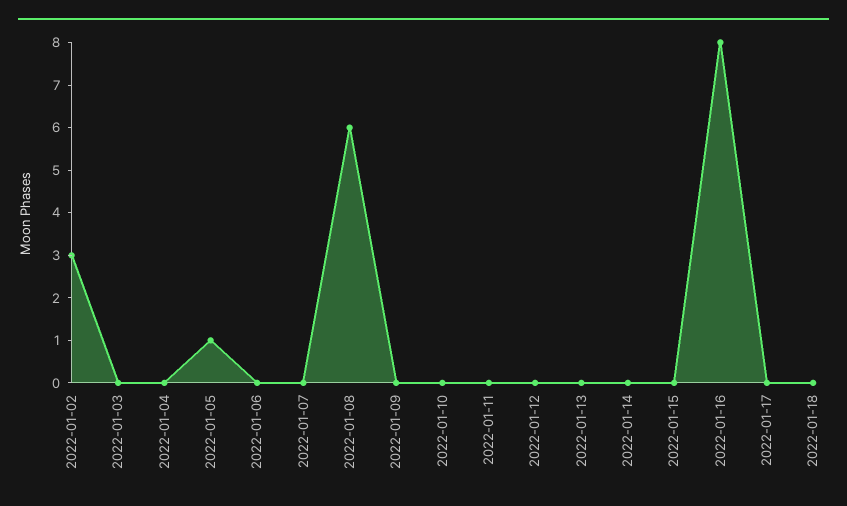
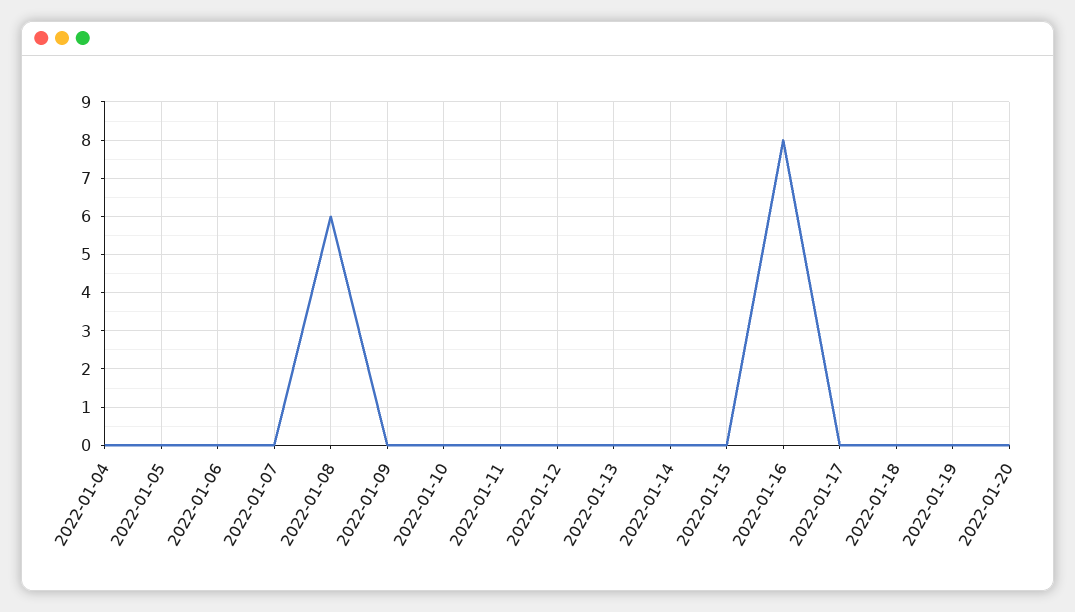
2022-01-02: 3 -> none
2022-01-03: 0 -> none
2022-01-05: 1 -> 0
2022-01-19: none -> 0
2022-01-20: none -> 0

